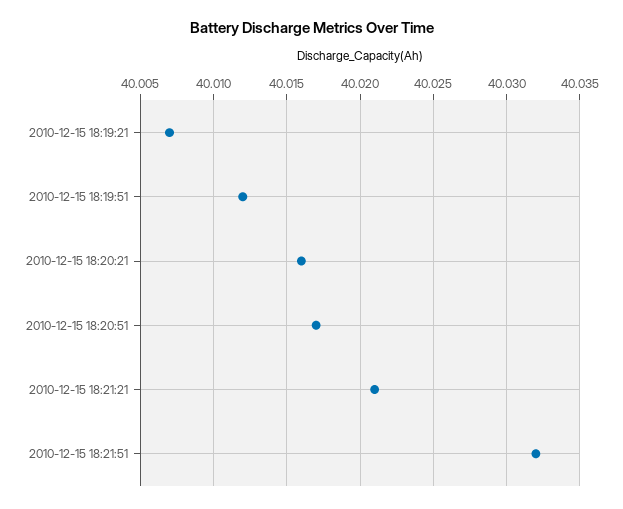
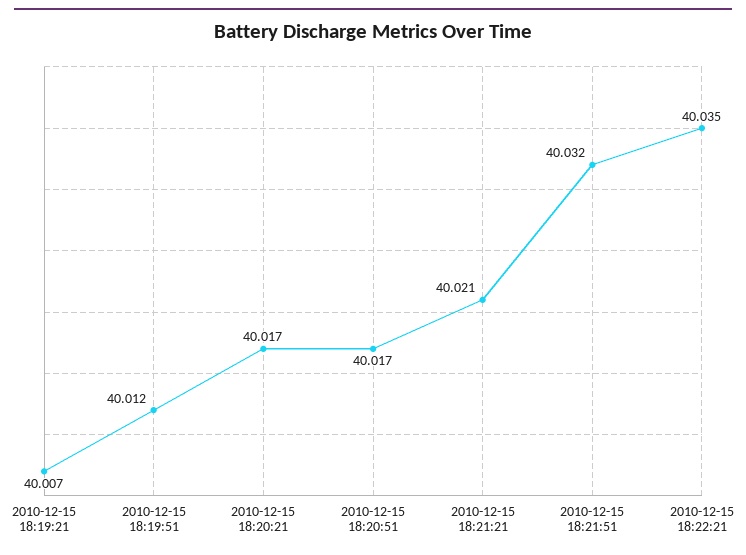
2010-12-15 18:20:21: 40.016 -> 40.017
2010-12-15 18:22:21: none -> 40.035

